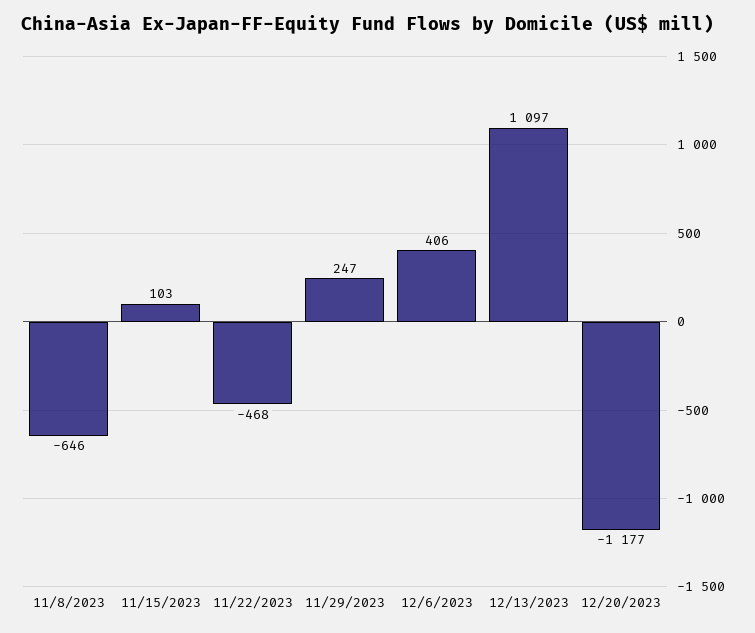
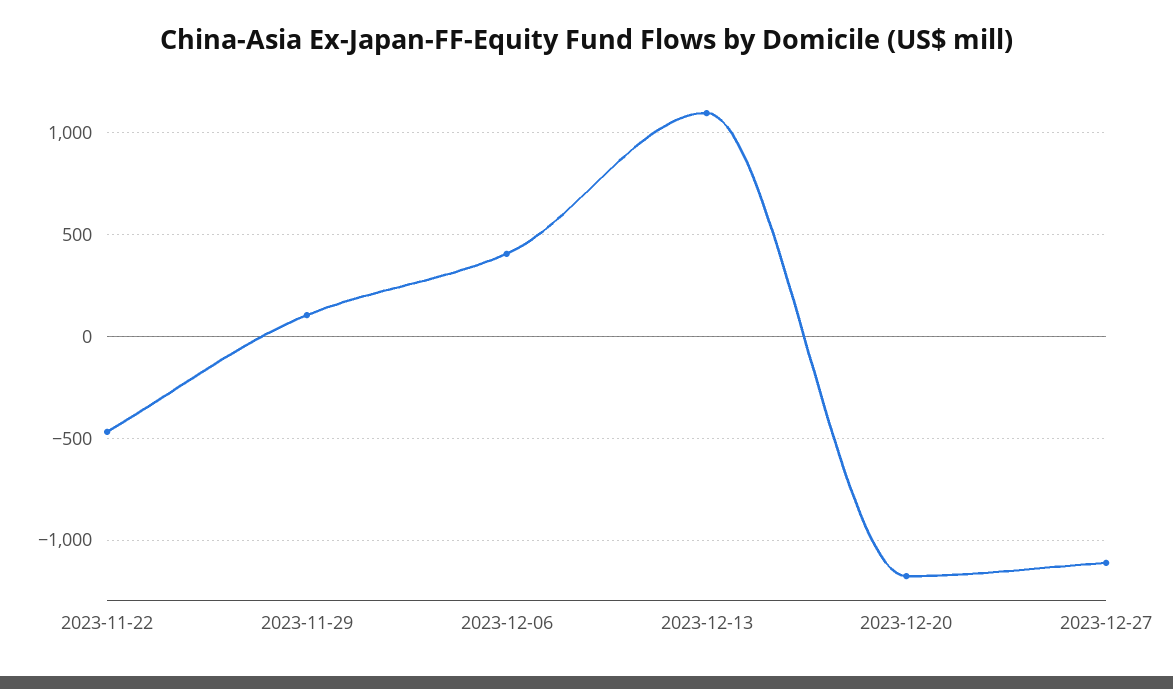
11/8/2023: -646 -> none
11/15/2023: 103 -> none
11/29/2023: 247 -> 100
2023-12-27: none -> -1100

